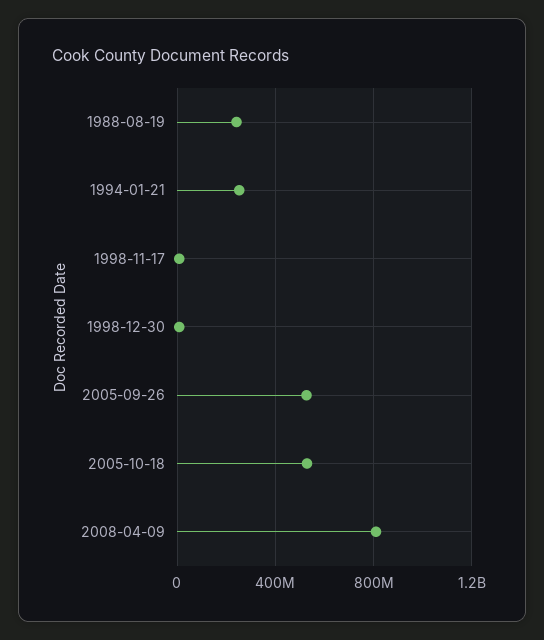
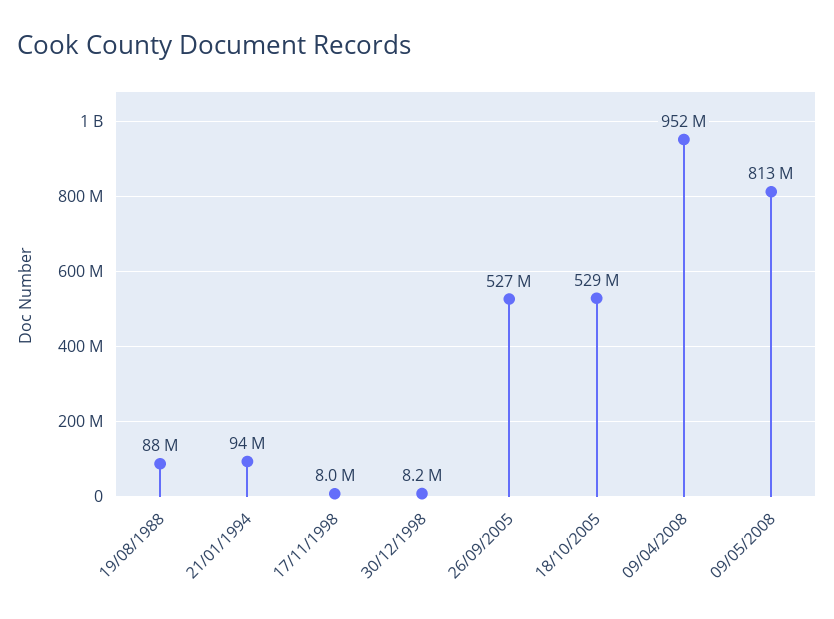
1988-08-19: 250000000 -> 88000000
1994-01-21: 250000000 -> 94000000
2008-04-09: 800000000 -> 952000000
09/05/2008: none -> 813000000

